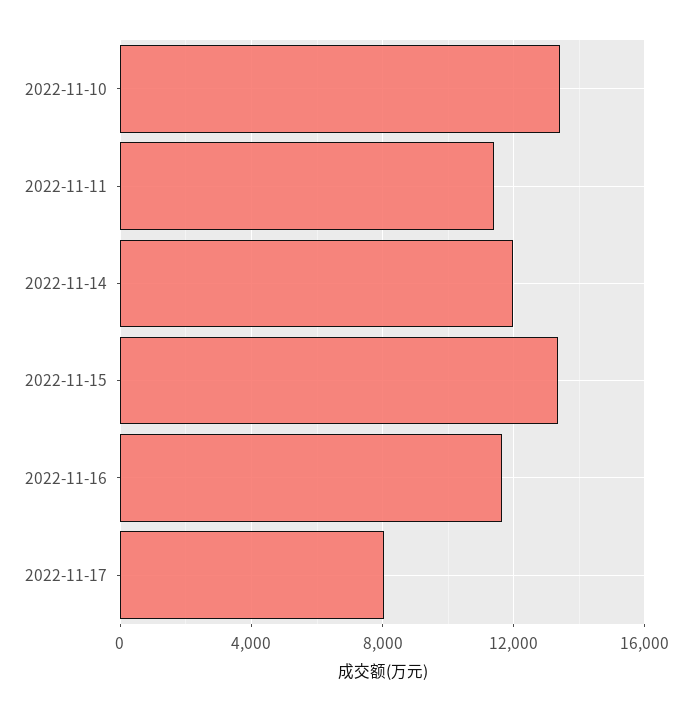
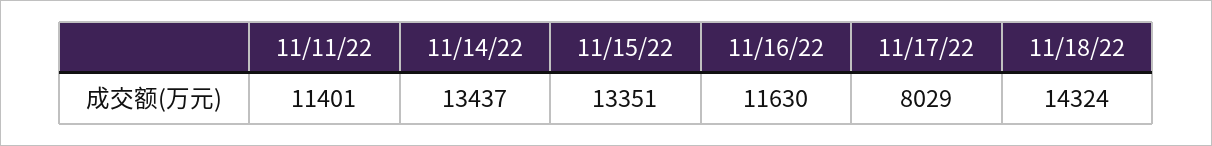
2022-11-10: 13500 -> none
2022-11-14: 12000 -> 13437
11/18/22: none -> 14324

